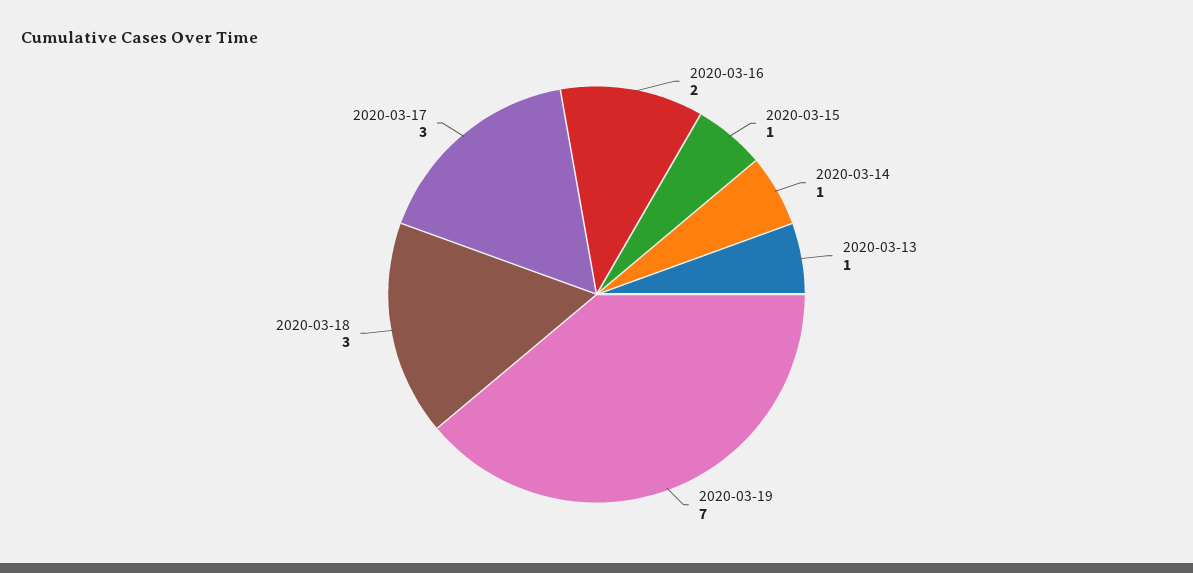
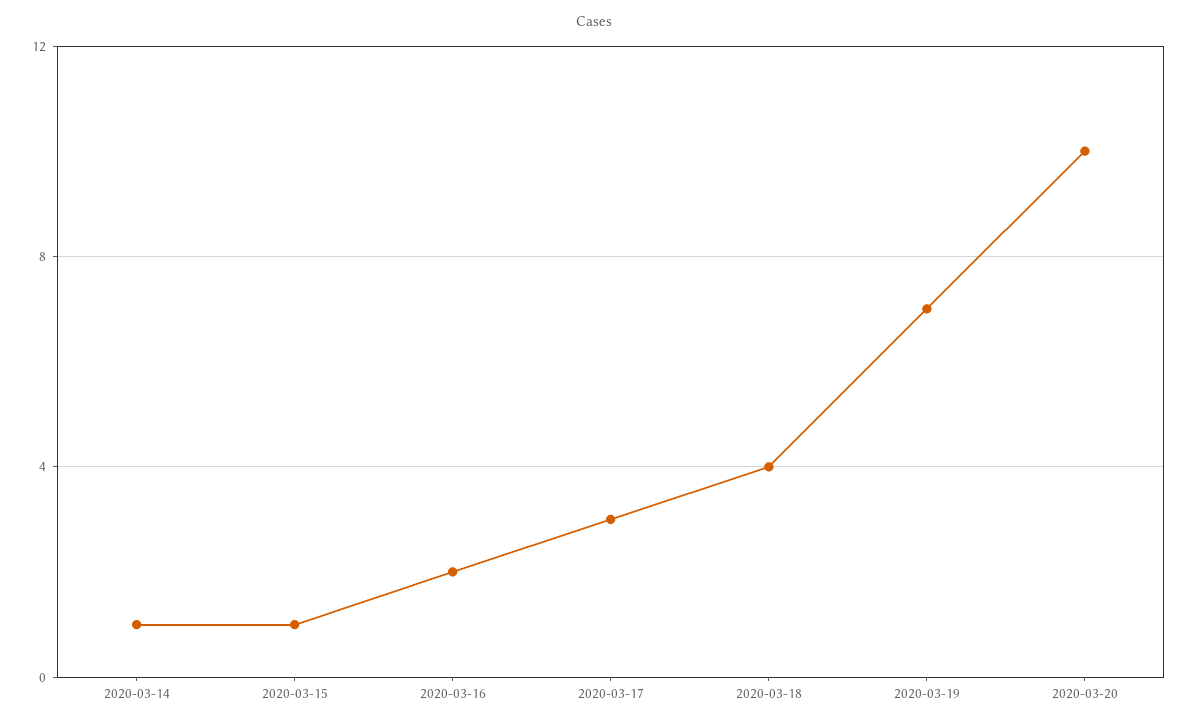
2020-03-13: 1 -> none
2020-03-18: 3 -> 4
2020-03-20: none -> 10

